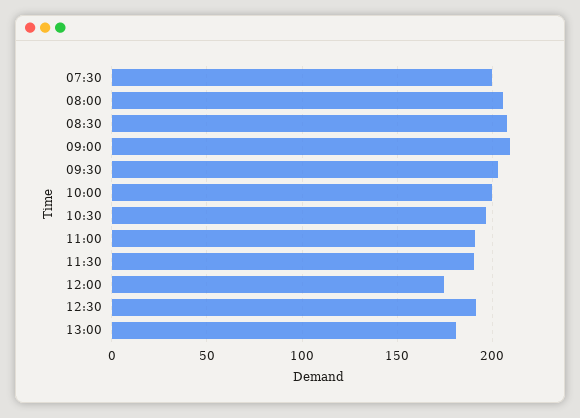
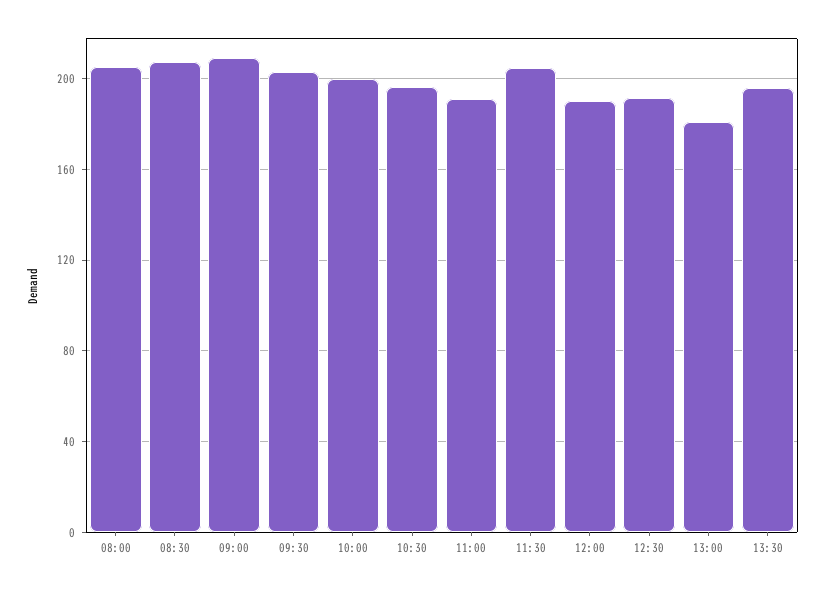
07:30: 200 -> none
11:30: 190 -> 205
12:00: 175 -> 190
13:30: none -> 195

